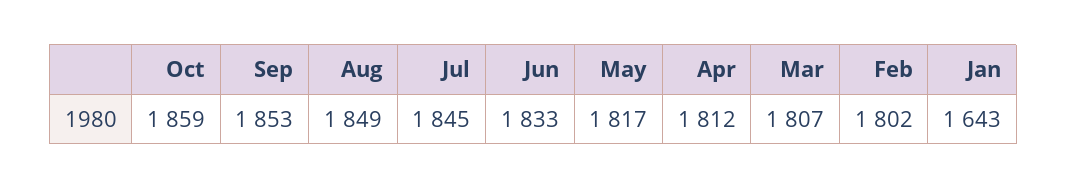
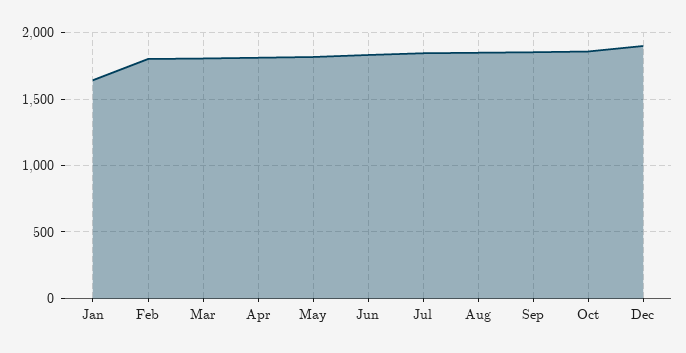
Dec: none -> 1900

